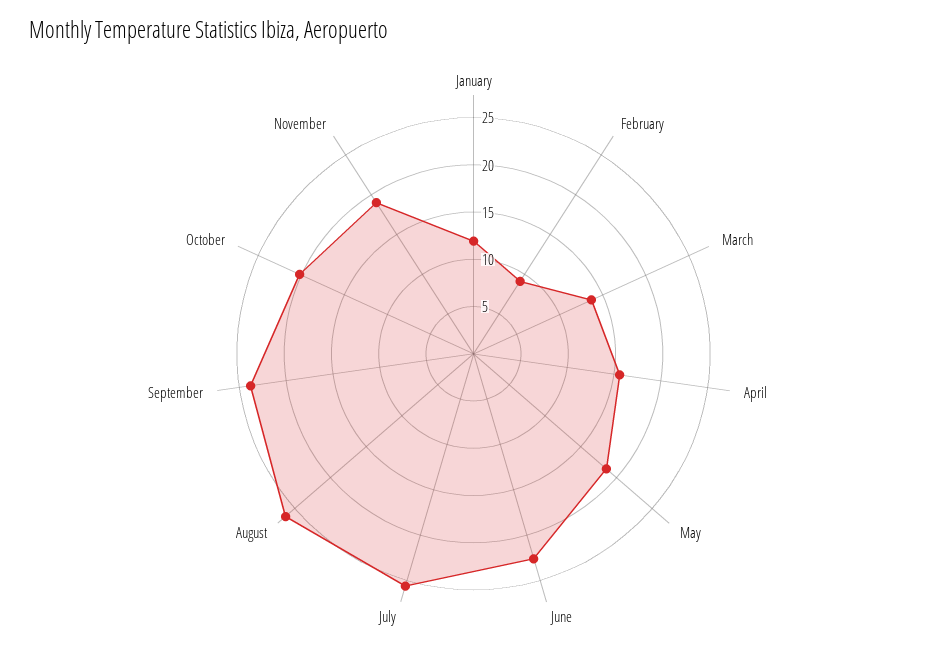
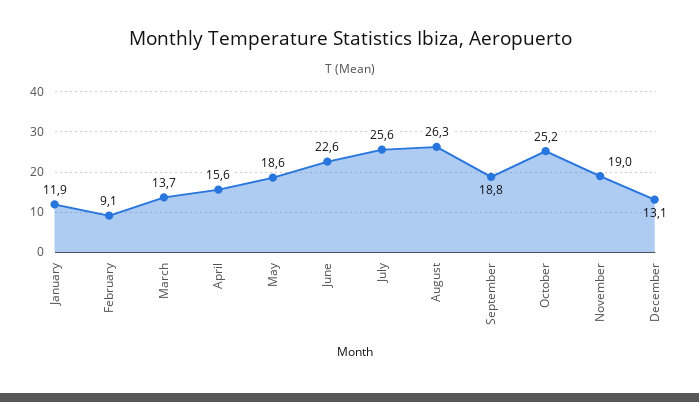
September: 24 -> 18.8
October: 20 -> 25.2
December: none -> 13.1

